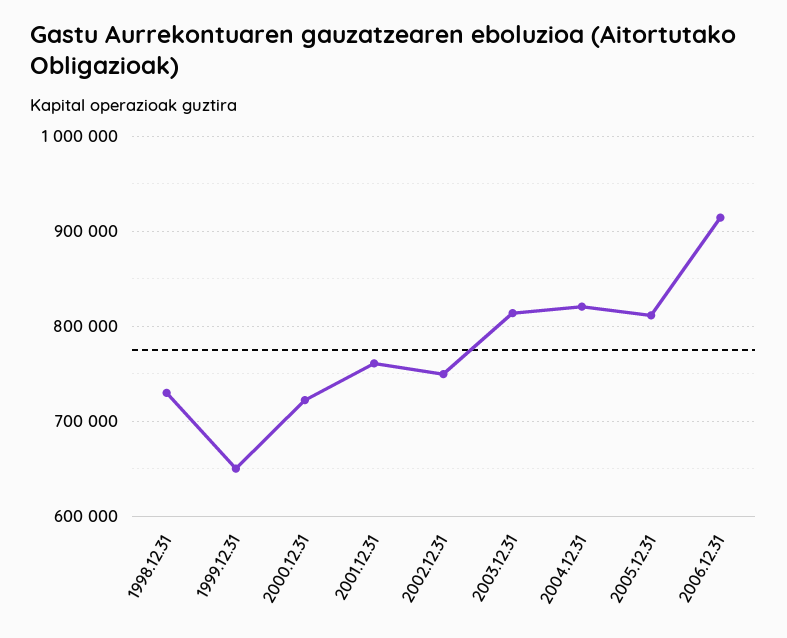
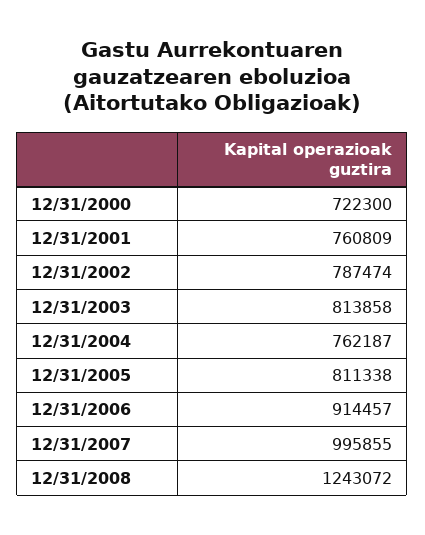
1998.12.31: 730000 -> none
1999.12.31: 650000 -> none
2002.12.31: 750000 -> 787474
2004.12.31: 820000 -> 762187
12/31/2007: none -> 995855
12/31/2008: none -> 1243072

